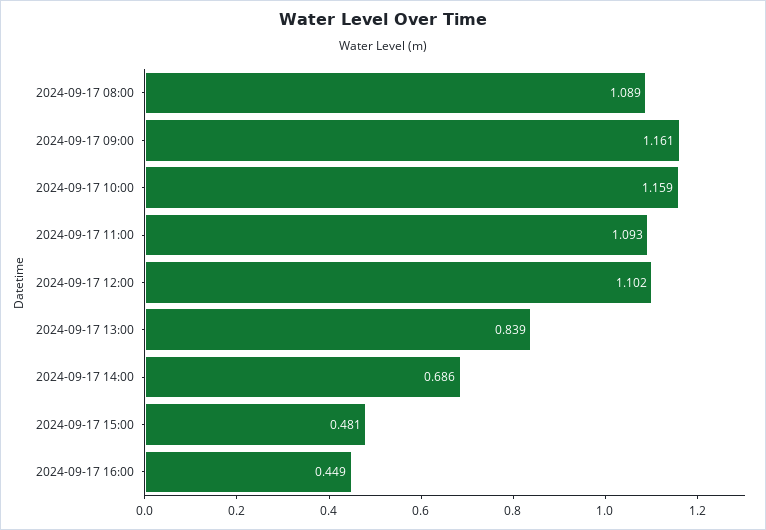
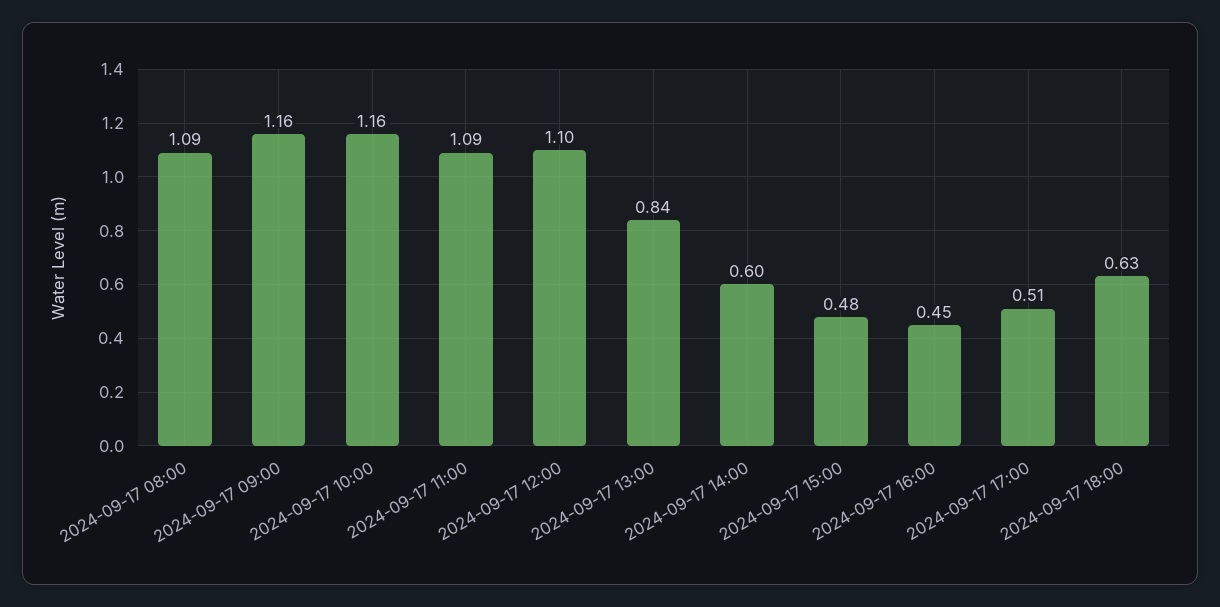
2024-09-17 14:00: 0.686 -> 0.6
2024-09-17 17:00: none -> 0.51
2024-09-17 18:00: none -> 0.63

